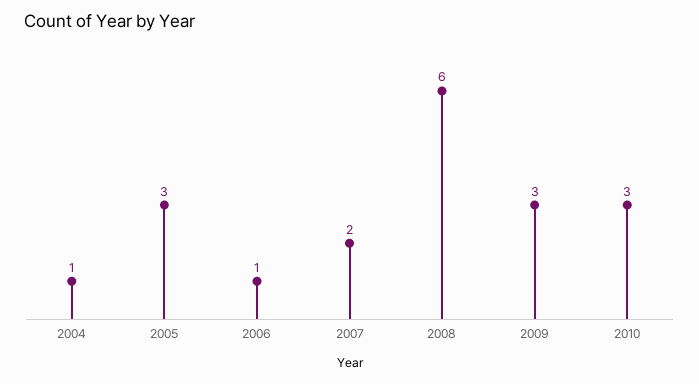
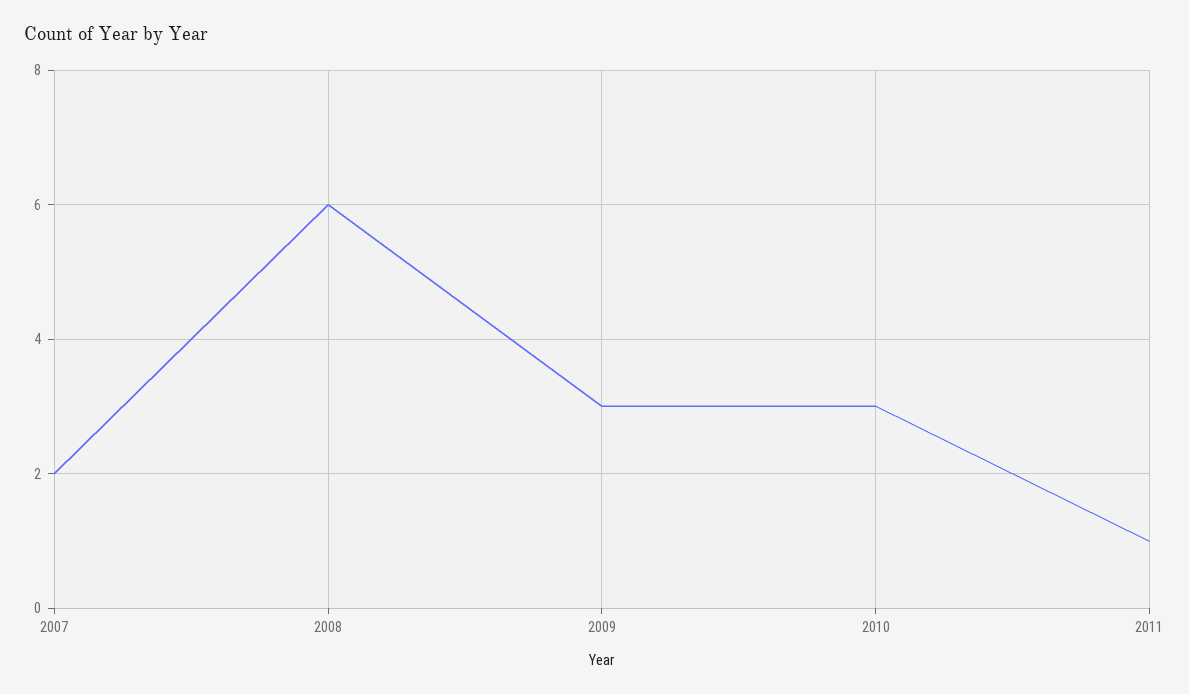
2004: 1 -> none
2005: 3 -> none
2006: 1 -> none
2011: none -> 1

